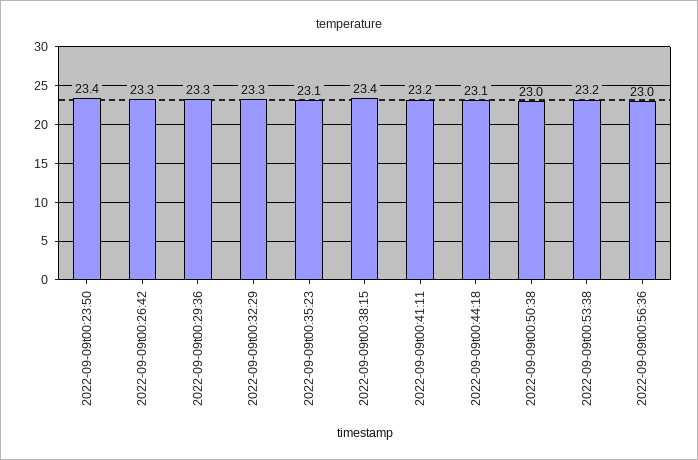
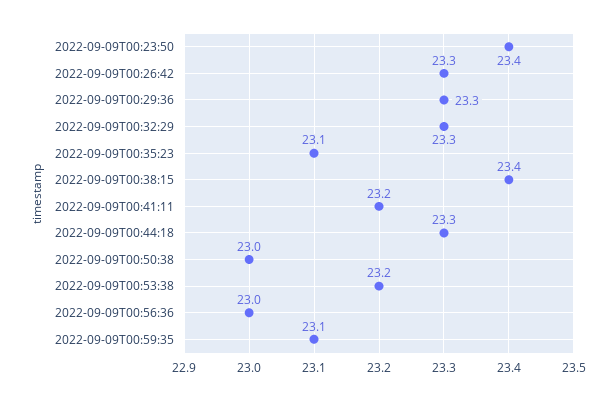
2022-09-09t00:44:18: 23.1 -> 23.3
2022-09-09T00:59:35: none -> 23.1

